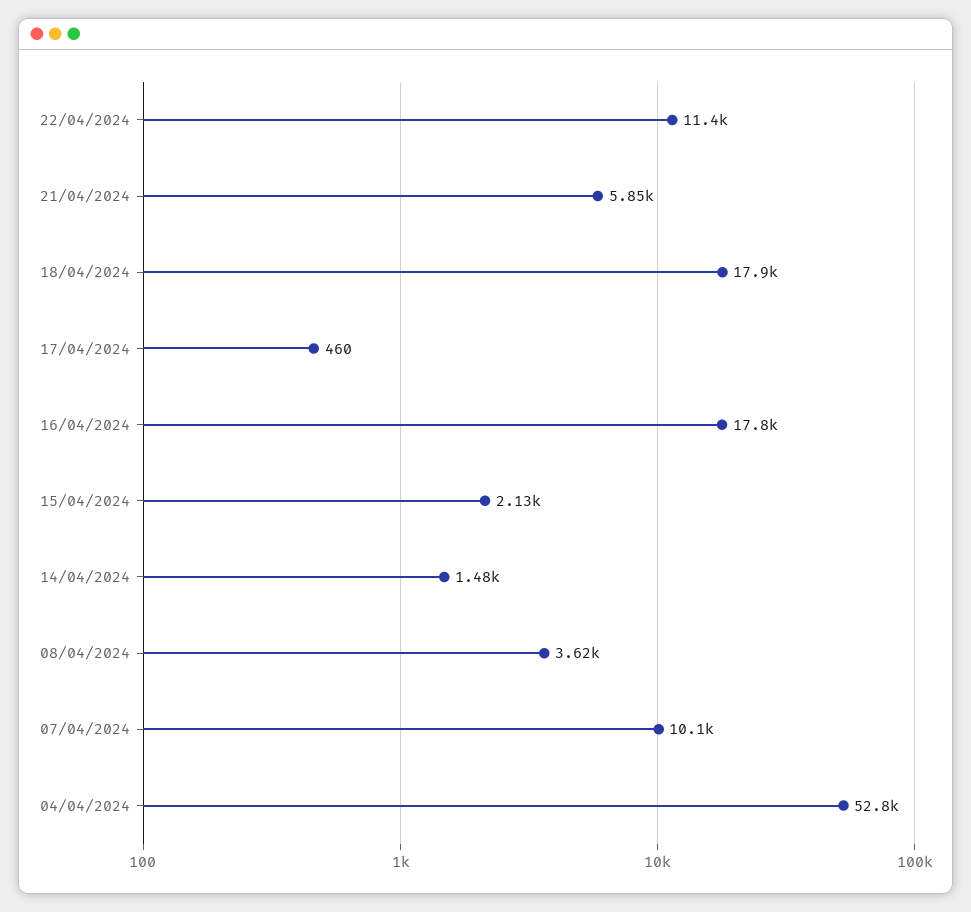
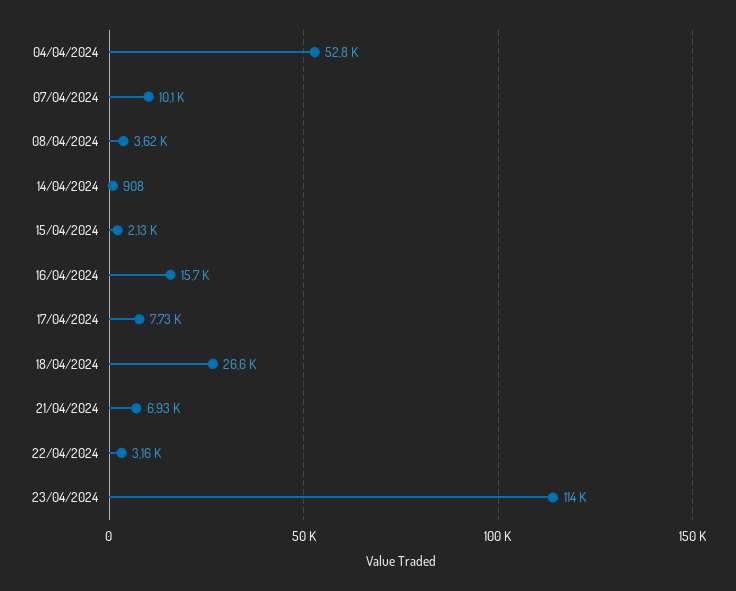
22/04/2024: 11400 -> 3160
21/04/2024: 5850 -> 6930
18/04/2024: 17900 -> 26600
17/04/2024: 460 -> 7730
16/04/2024: 17800 -> 15700
14/04/2024: 1480 -> 908
23/04/2024: none -> 114000

